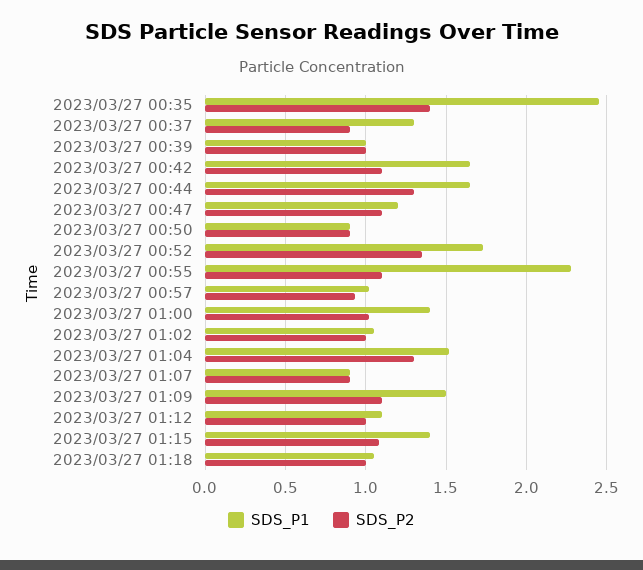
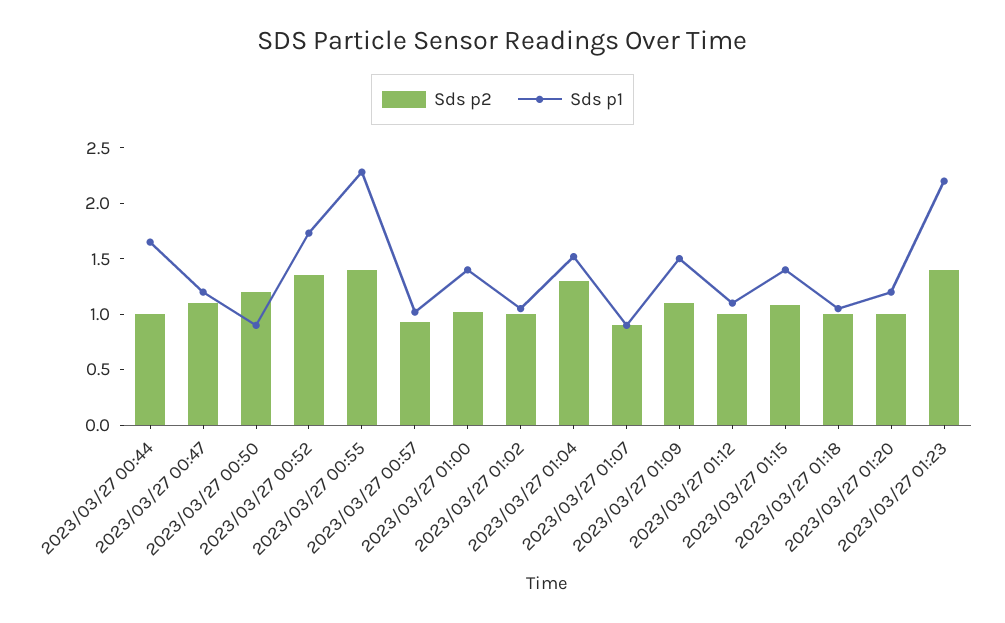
SDS_P1, 2023/03/27 00:35: 2.45 -> none
SDS_P2, 2023/03/27 00:35: 1.4 -> none
SDS_P1, 2023/03/27 00:37: 1.3 -> none
SDS_P2, 2023/03/27 00:37: 0.9 -> none
SDS_P1, 2023/03/27 00:39: 1 -> none
SDS_P2, 2023/03/27 00:39: 1 -> none
SDS_P1, 2023/03/27 00:42: 1.65 -> none
SDS_P2, 2023/03/27 00:42: 1.1 -> none
SDS_P2, 2023/03/27 00:44: 1.3 -> 1
SDS_P2, 2023/03/27 00:50: 0.9 -> 1.2
SDS_P2, 2023/03/27 00:55: 1.1 -> 1.4
SDS_P2, 2023/03/27 01:20: none -> 1
SDS_P1, 2023/03/27 01:20: none -> 1.2
SDS_P2, 2023/03/27 01:23: none -> 1.4
SDS_P1, 2023/03/27 01:23: none -> 2.2

